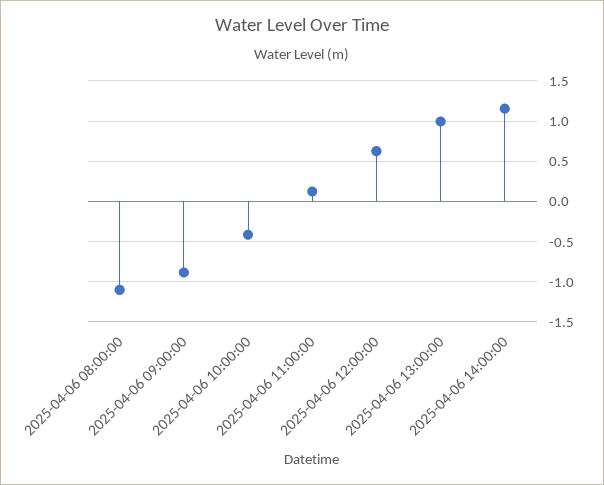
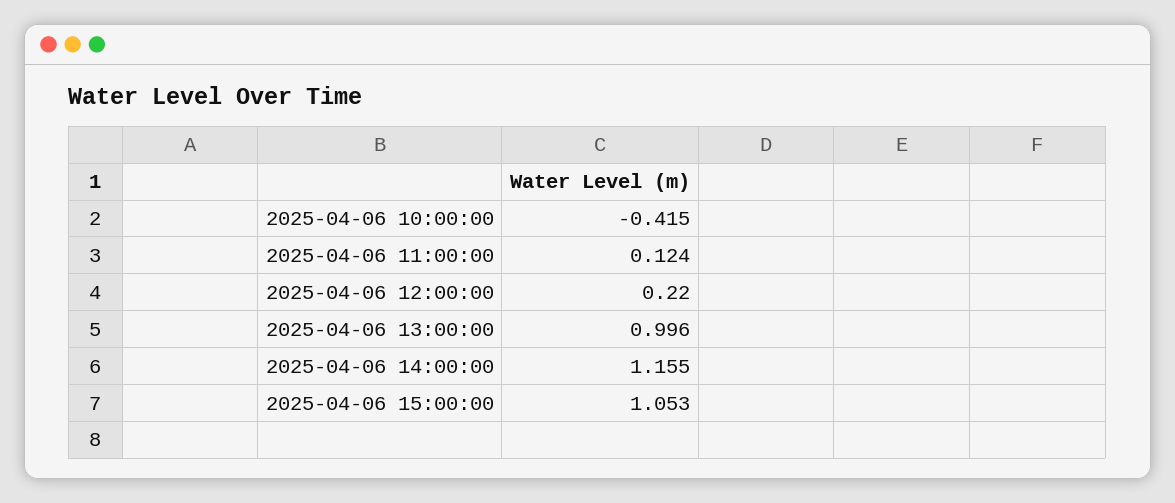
2025-04-06 08:00:00: -1.1 -> none
2025-04-06 09:00:00: -0.9 -> none
2025-04-06 12:00:00: 0.6 -> 0.22
2025-04-06 15:00:00: none -> 1.053

